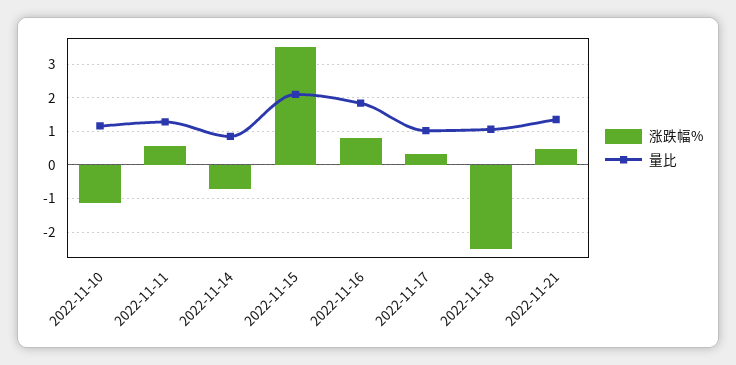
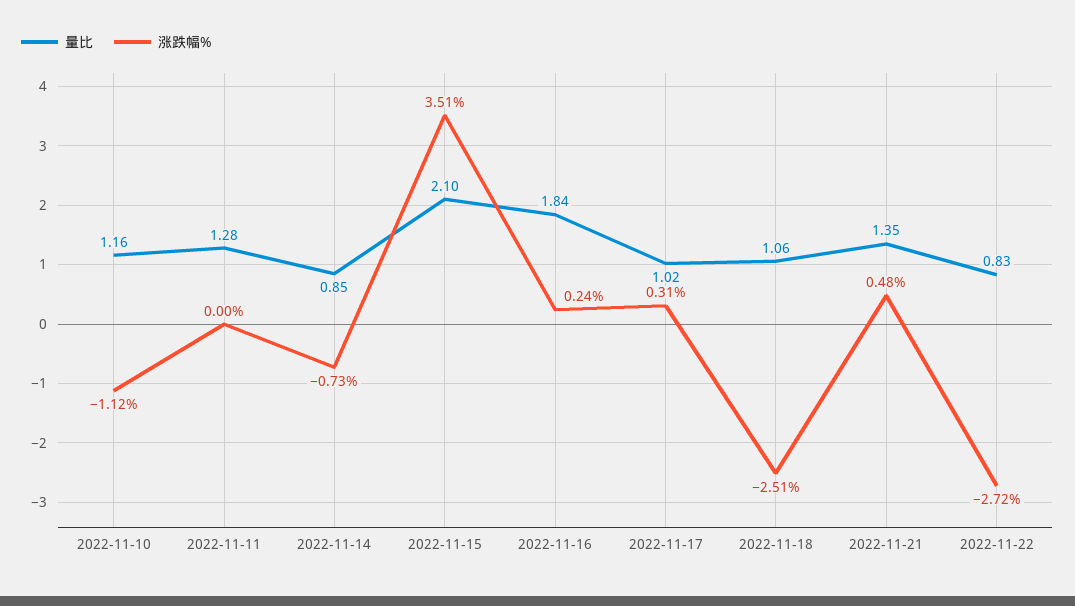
涨跌幅%, 2022-11-11: 0.6 -> 0
涨跌幅%, 2022-11-16: 0.8 -> 0.24
量比, 2022-11-22: none -> 0.83
涨跌幅%, 2022-11-22: none -> -2.72

